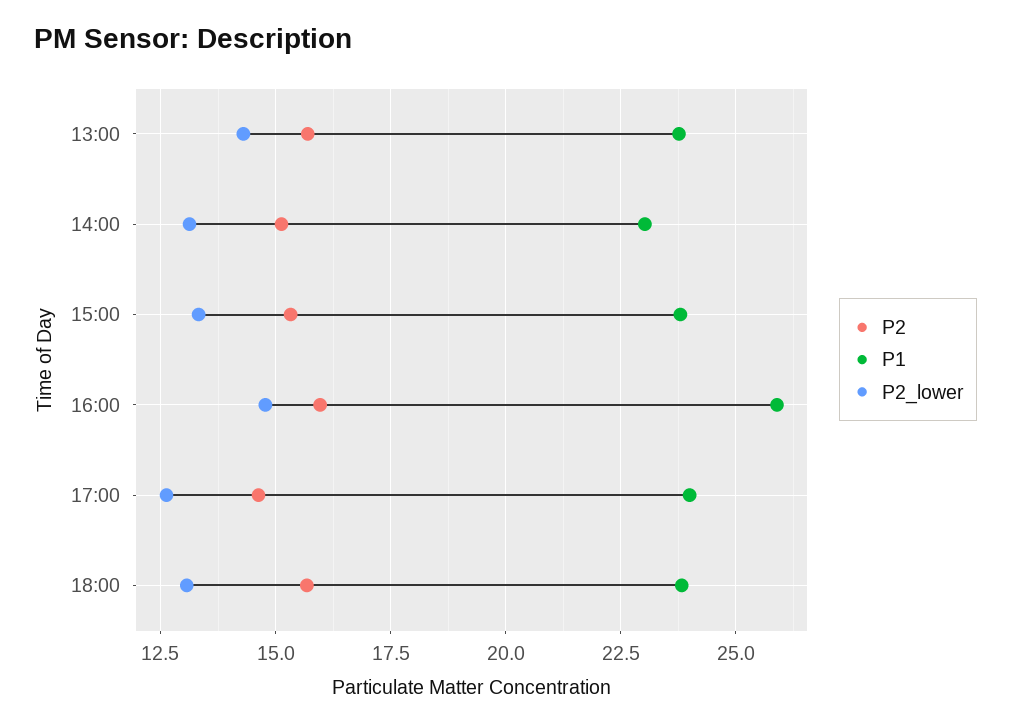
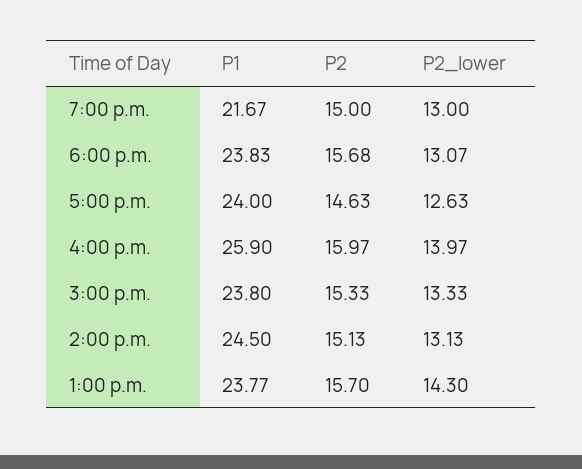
P1, 14:00: 23 -> 24.5
P2_lower, 16:00: 14.75 -> 13.97
P1, 7:00 p.m.: none -> 21.67
P2, 7:00 p.m.: none -> 15
P2_lower, 7:00 p.m.: none -> 13

